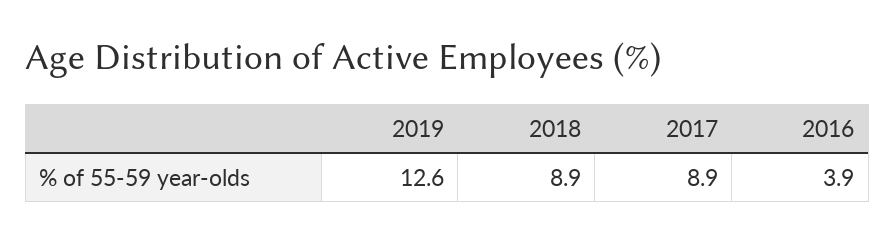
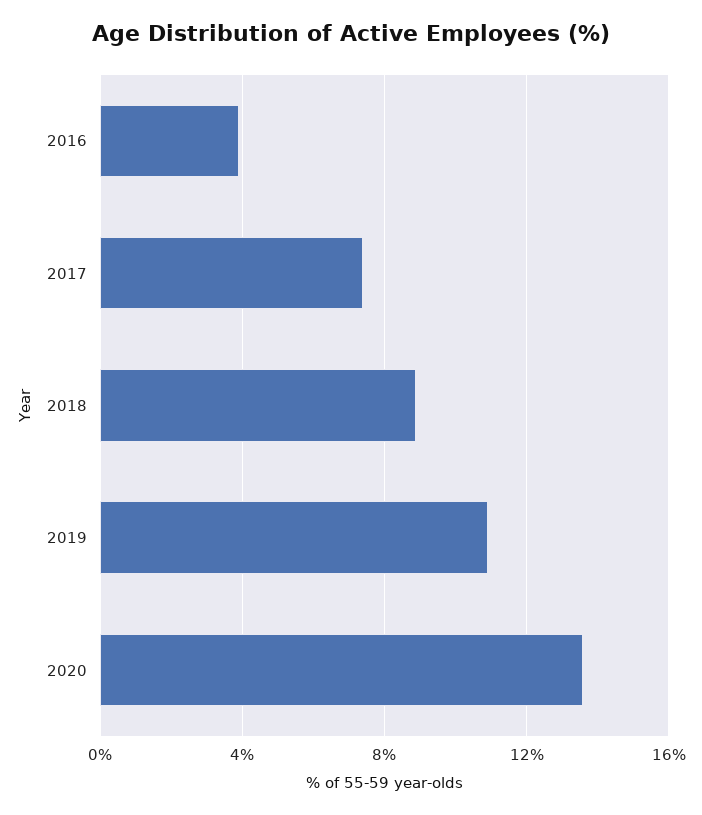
2019: 12.6 -> 11
2017: 8.9 -> 7.5
2020: none -> 13.5

